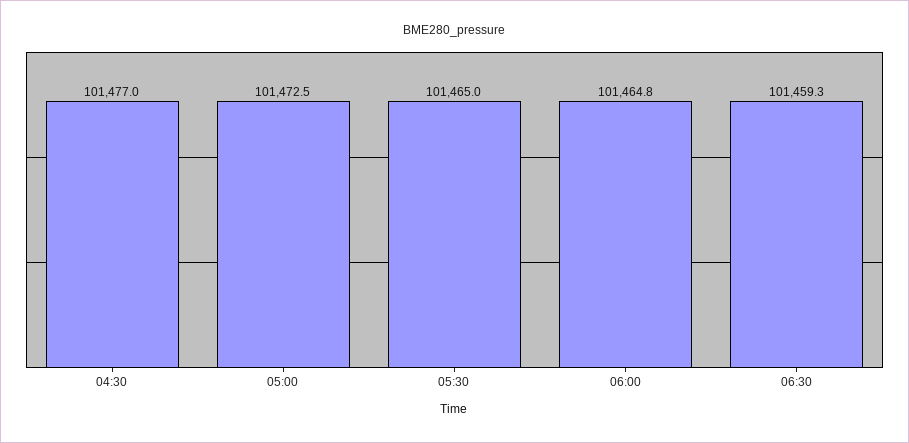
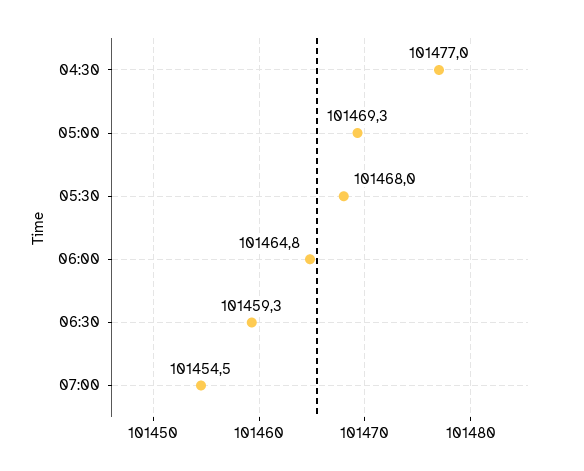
05:00: 101472.5 -> 101469.3
05:30: 101465 -> 101468
07:00: none -> 101454.5

